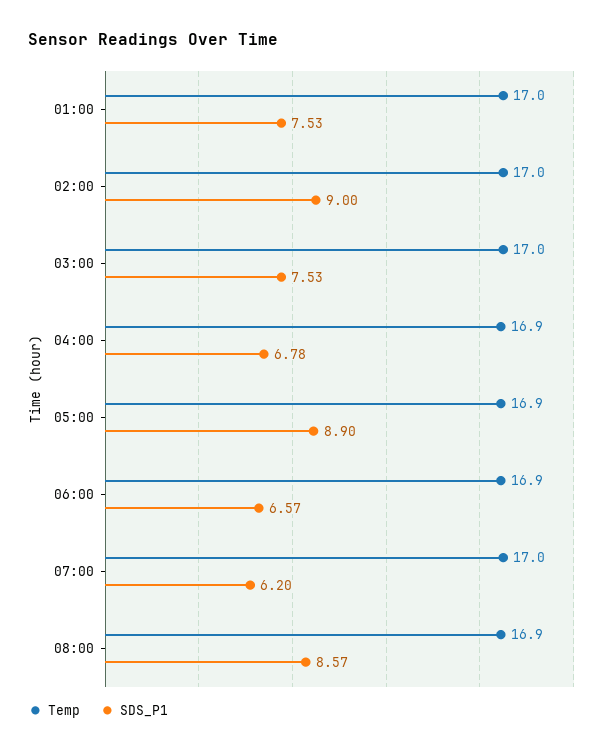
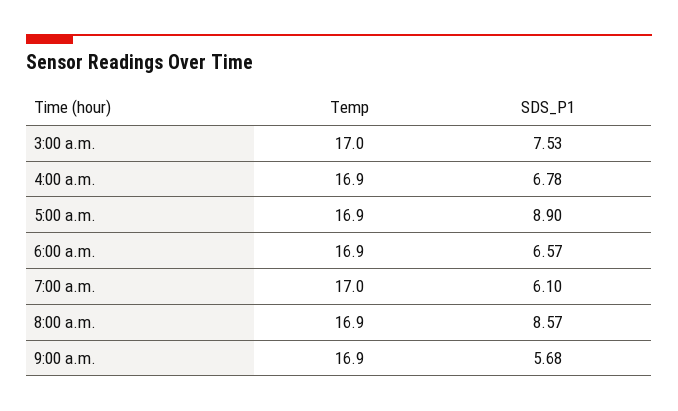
Temp, 01:00: 17 -> none
SDS_P1, 01:00: 7.53 -> none
Temp, 02:00: 17 -> none
SDS_P1, 02:00: 9 -> none
SDS_P1, 07:00: 6.2 -> 6.1
Temp, 9:00 a.m.: none -> 16.9
SDS_P1, 9:00 a.m.: none -> 5.68

